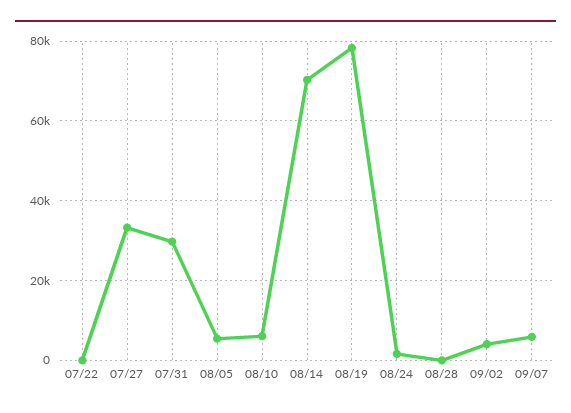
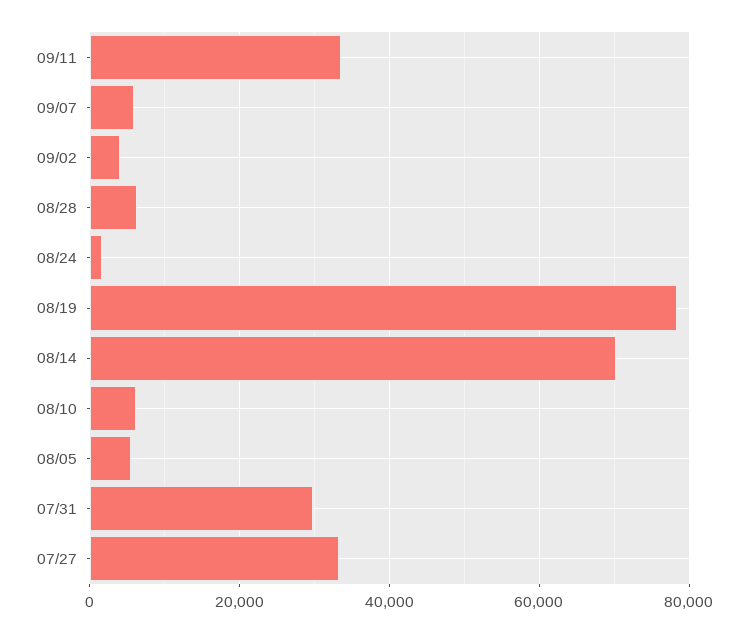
07/22: 0 -> none
08/28: 0 -> 6000
09/11: none -> 34000

